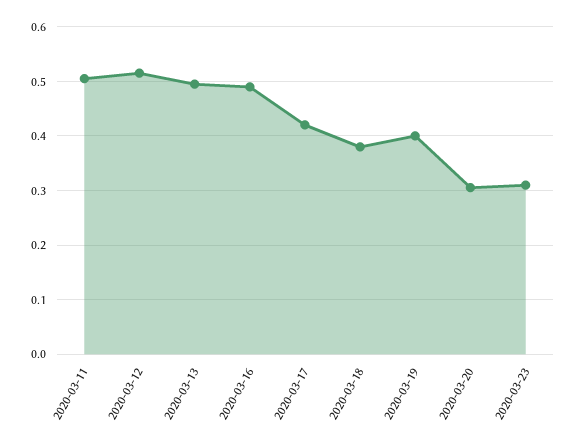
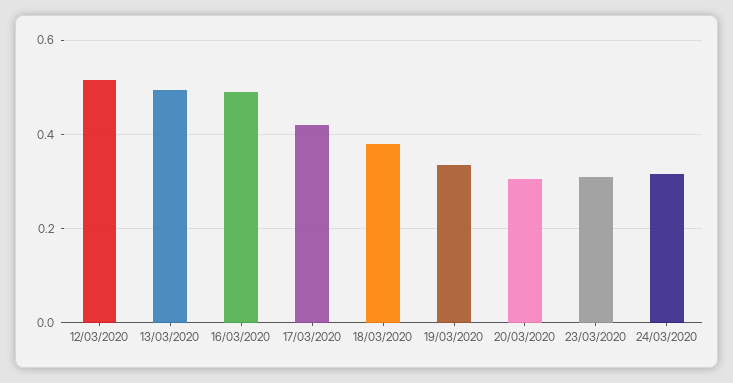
2020-03-11: 0.5 -> none
2020-03-19: 0.4 -> 0.34
24/03/2020: none -> 0.32

